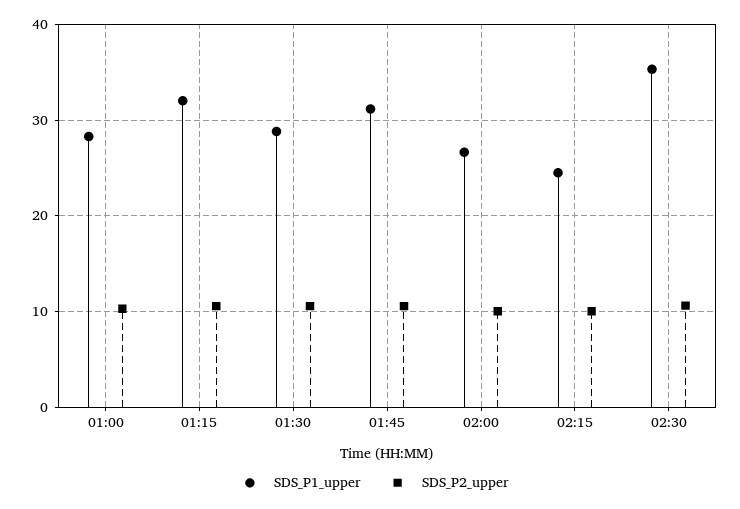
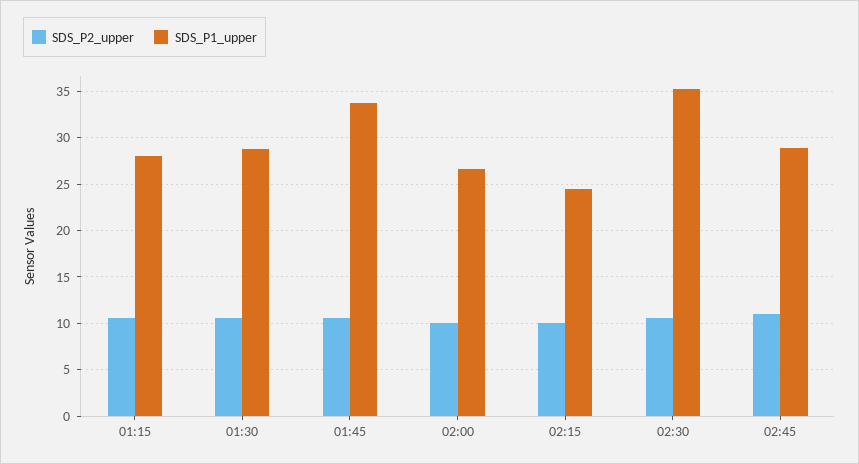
SDS_P1_upper, 01:00: 28 -> none
SDS_P2_upper, 01:00: 10 -> none
SDS_P1_upper, 01:15: 32 -> 28
SDS_P1_upper, 01:45: 31 -> 34
SDS_P2_upper, 02:45: none -> 11
SDS_P1_upper, 02:45: none -> 29

